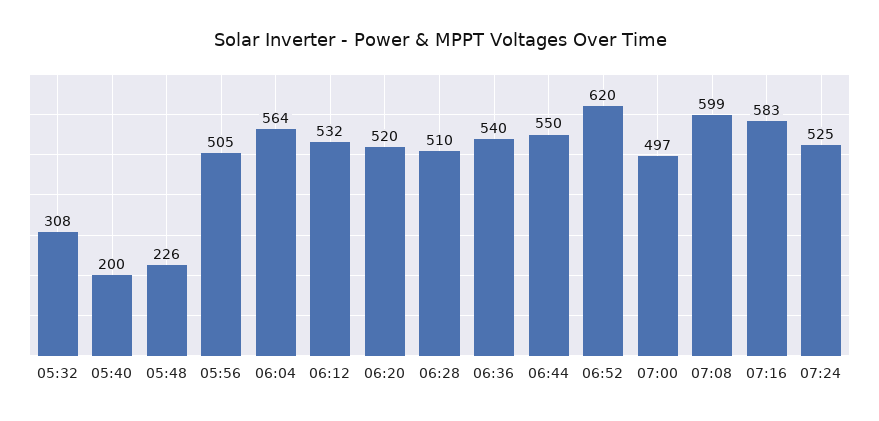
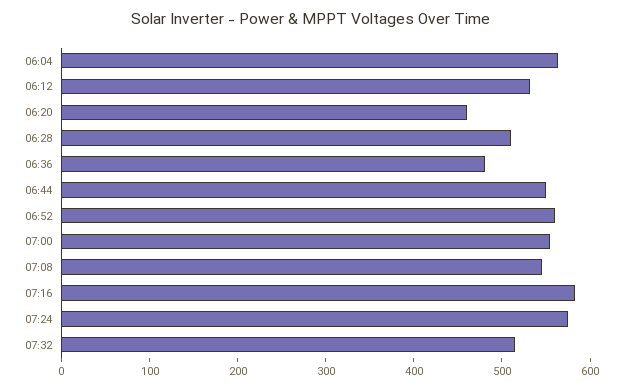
05:32: 308 -> none
05:40: 200 -> none
05:48: 226 -> none
05:56: 505 -> none
06:20: 520 -> 460
06:36: 540 -> 480
06:52: 620 -> 560
07:00: 497 -> 560
07:08: 599 -> 540
07:24: 525 -> 580
07:32: none -> 520

